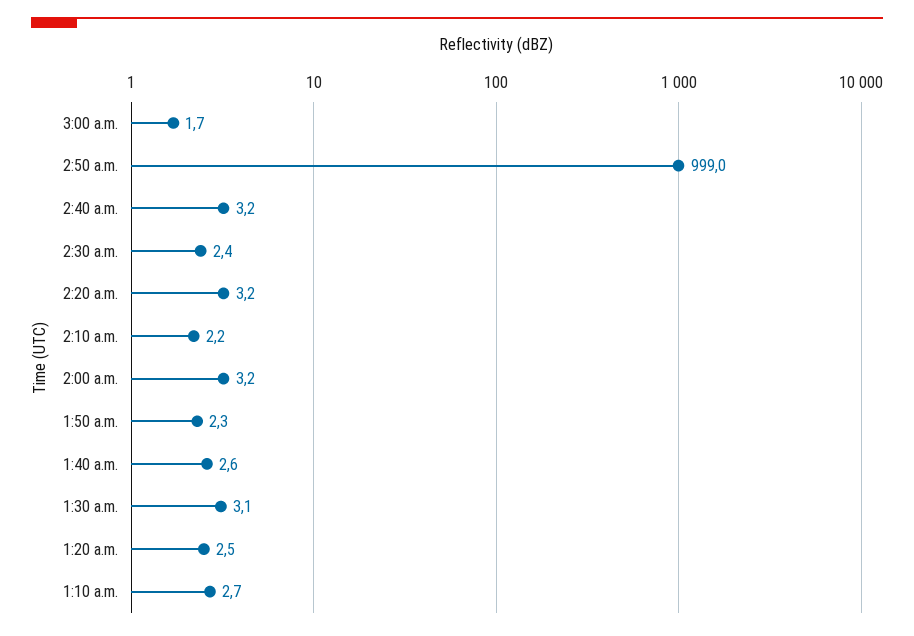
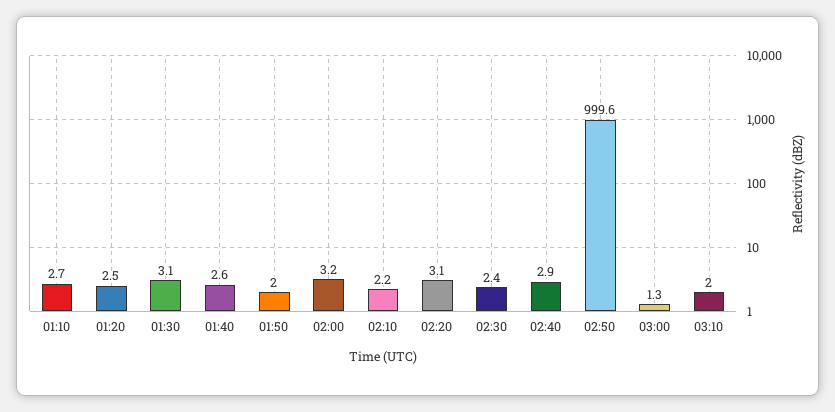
3:00 a.m.: 1.7 -> 1.3
2:50 a.m.: 999 -> 999.6
2:40 a.m.: 3.2 -> 2.9
2:20 a.m.: 3.2 -> 3.1
1:50 a.m.: 2.3 -> 2
03:10: none -> 2

